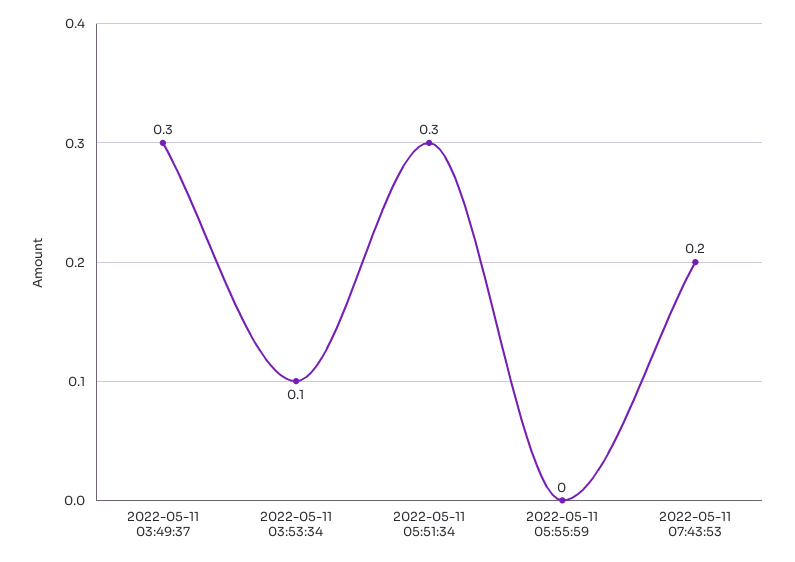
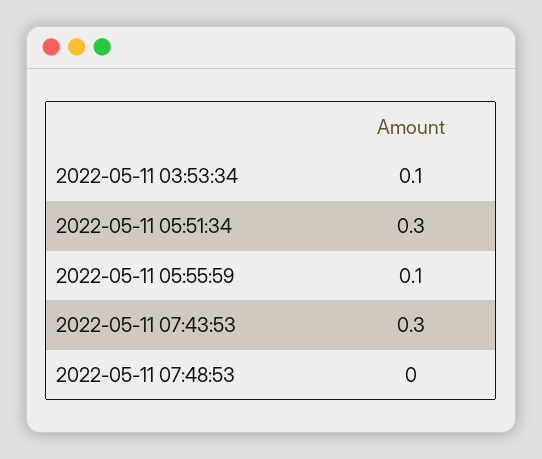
2022-05-11 03:49:37: 0.3 -> none
2022-05-11 05:55:59: 0 -> 0.1
2022-05-11 07:43:53: 0.2 -> 0.3
2022-05-11 07:48:53: none -> 0

